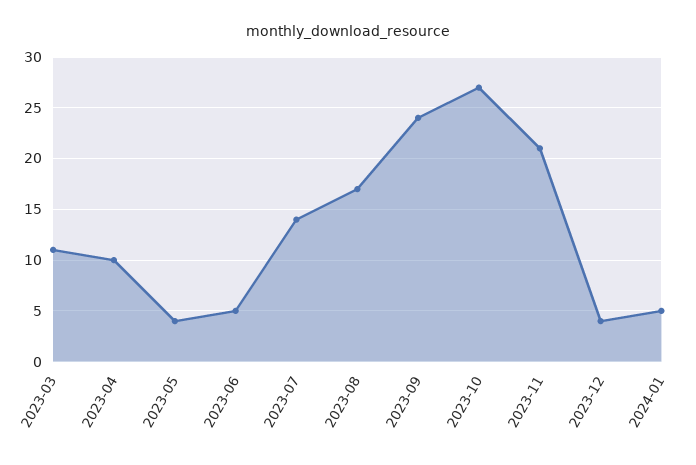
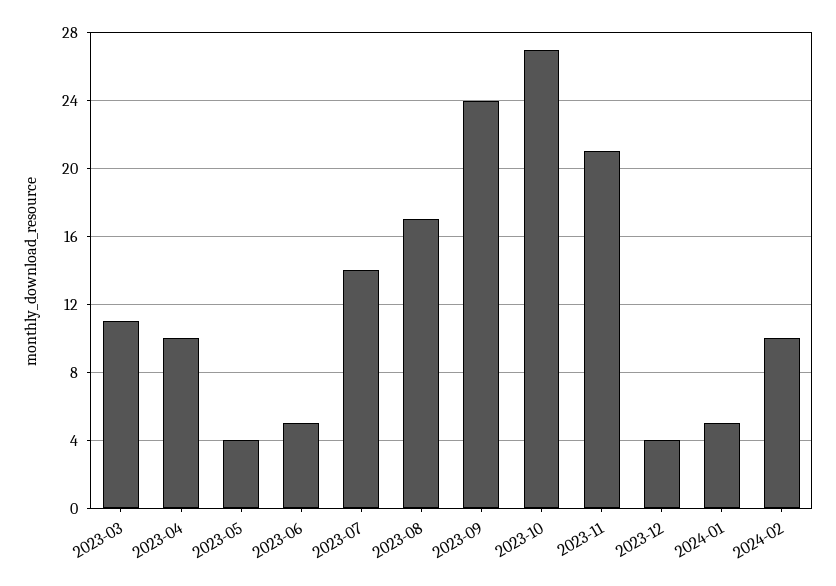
2024-02: none -> 10

